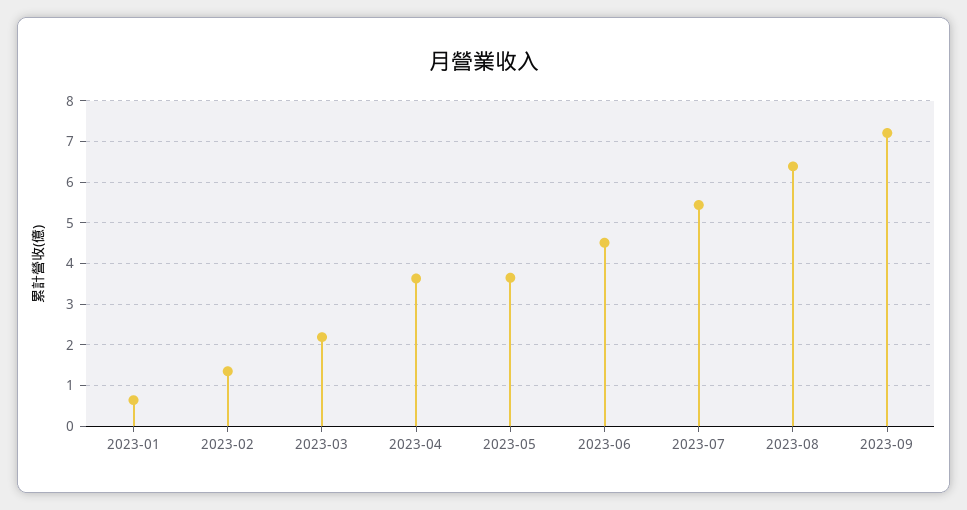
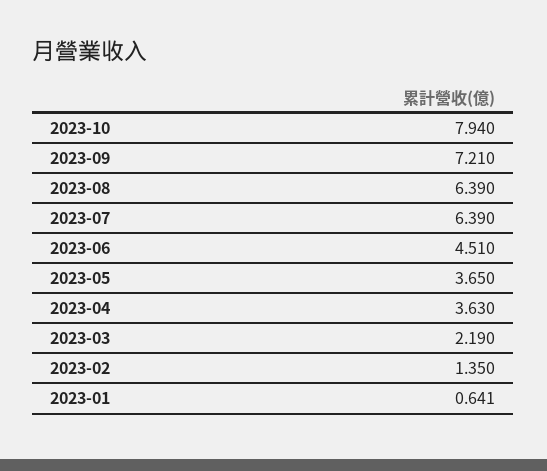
2023-07: 5.4 -> 6.39
2023-10: none -> 7.94

